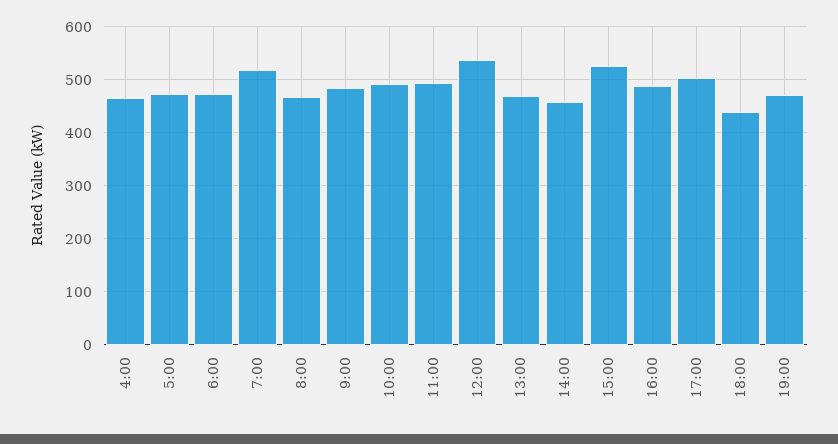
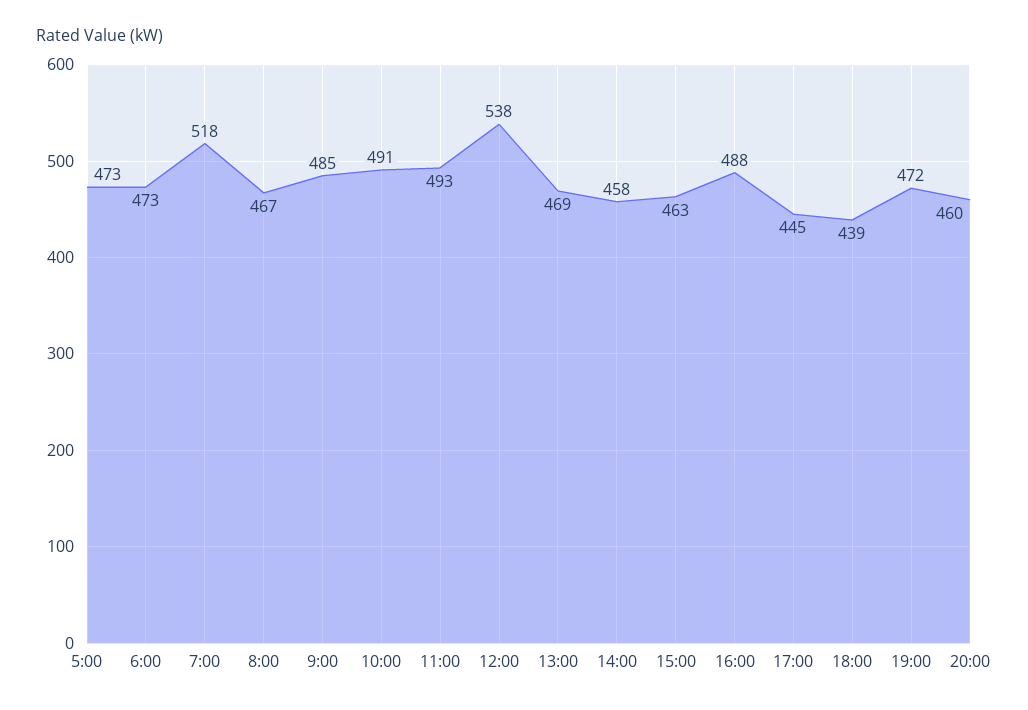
4:00: 460 -> none
15:00: 520 -> 463
17:00: 500 -> 445
20:00: none -> 460

